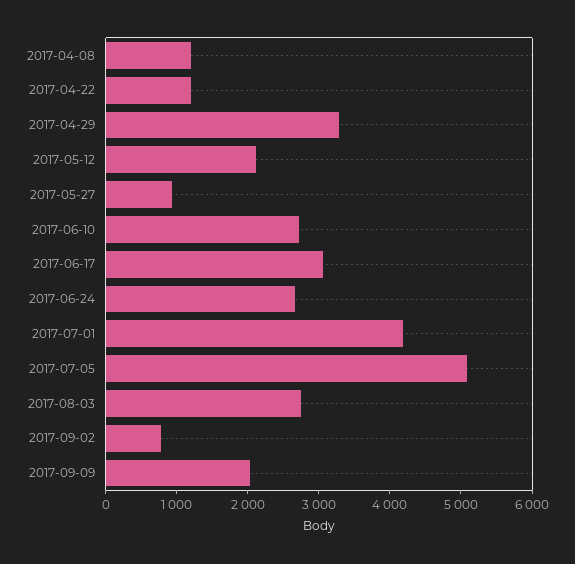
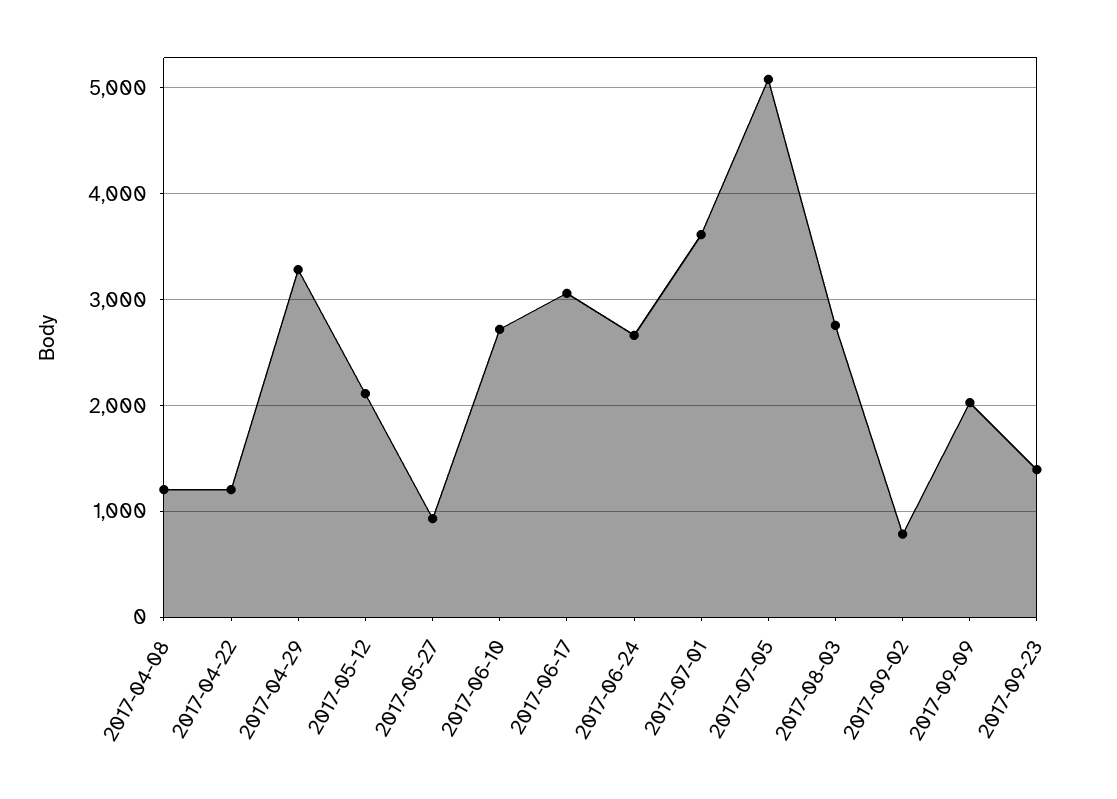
2017-07-01: 4200 -> 3600
2017-09-23: none -> 1400

